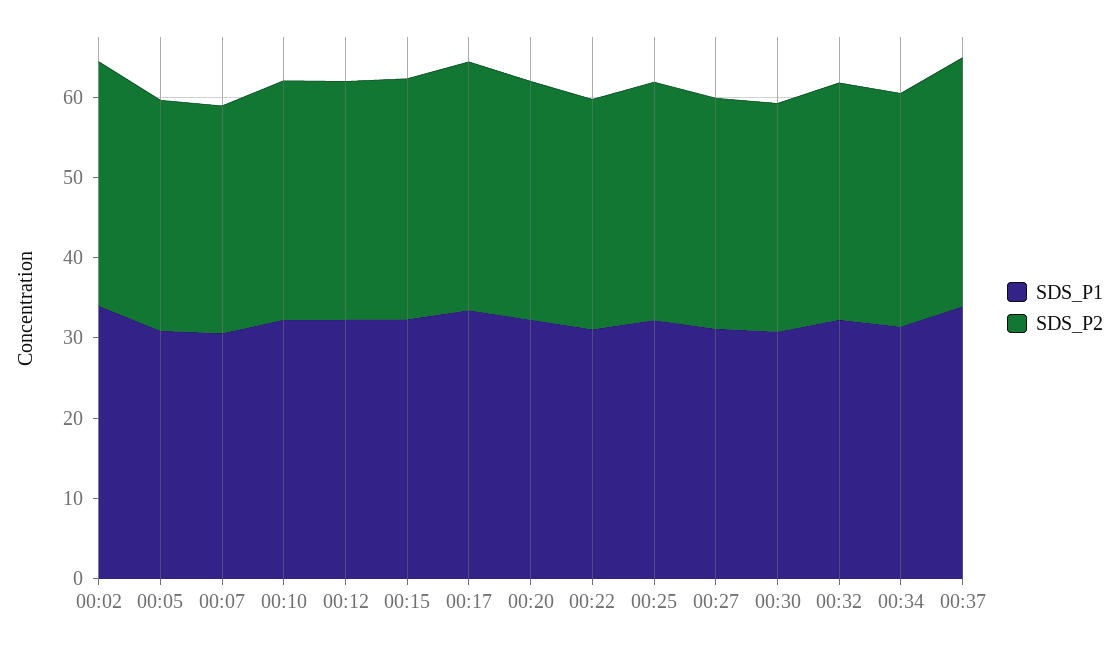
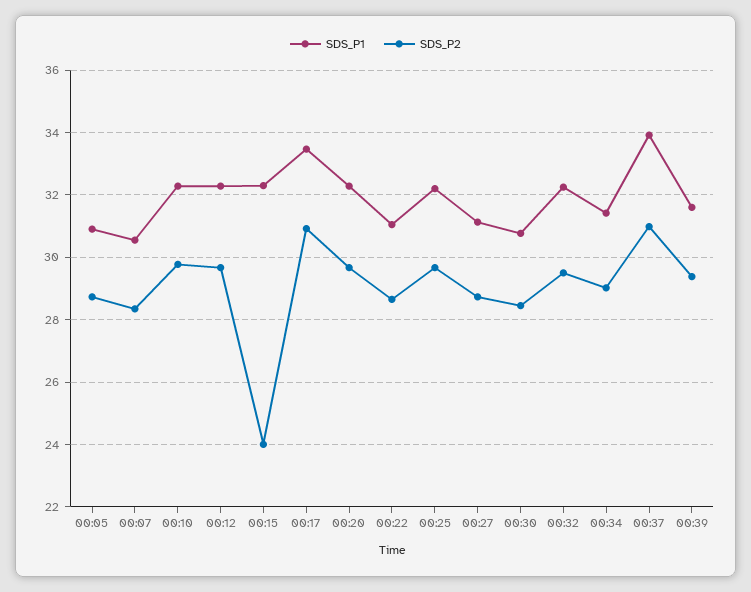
SDS_P1, 00:02: 34 -> none
SDS_P2, 00:02: 30 -> none
SDS_P2, 00:15: 30 -> 24
SDS_P1, 00:39: none -> 31.6
SDS_P2, 00:39: none -> 29.4

